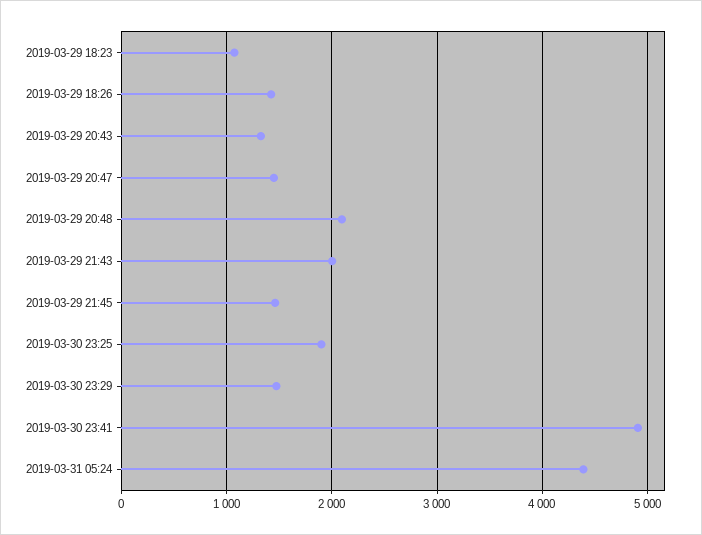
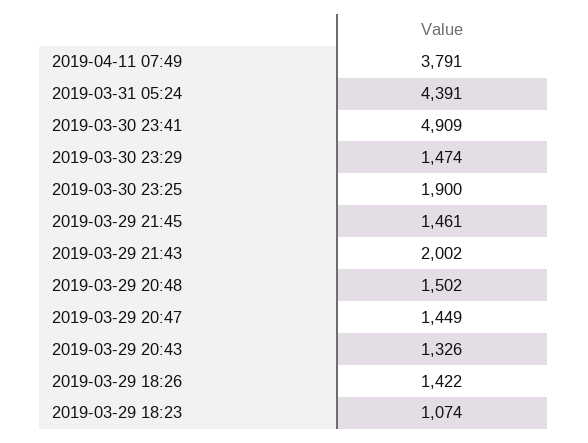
2019-03-29 20:48: 2100 -> 1502
2019-04-11 07:49: none -> 3791

